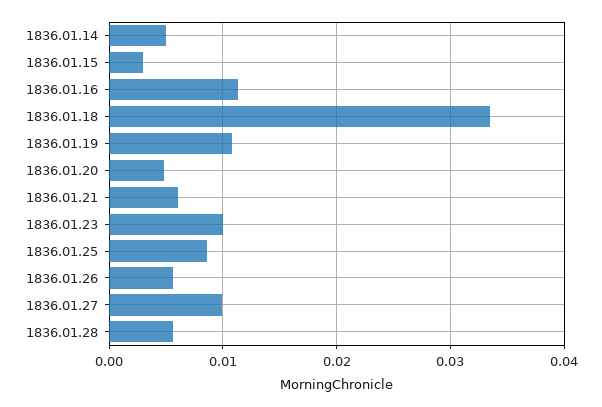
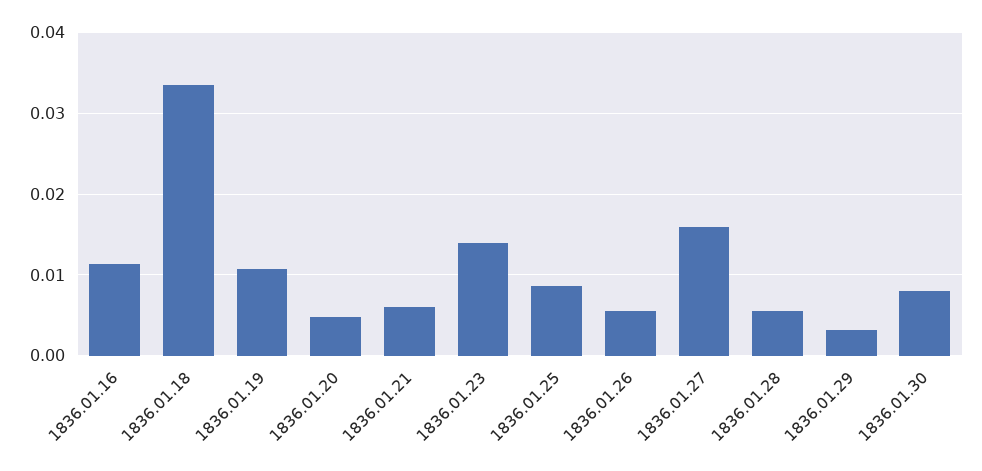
1836.01.14: 0.005 -> none
1836.01.15: 0.003 -> none
1836.01.23: 0.01 -> 0.014
1836.01.27: 0.01 -> 0.016
1836.01.29: none -> 0.003
1836.01.30: none -> 0.008

